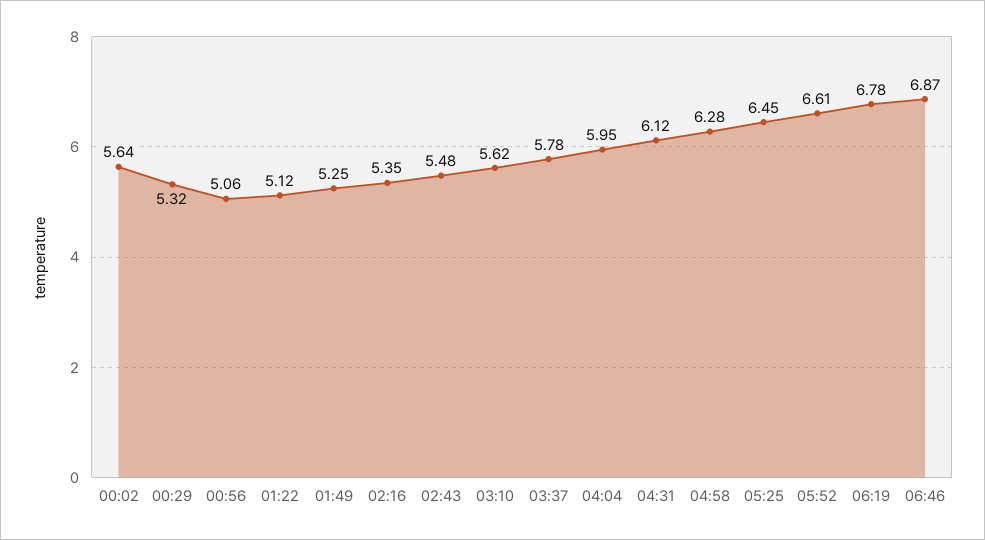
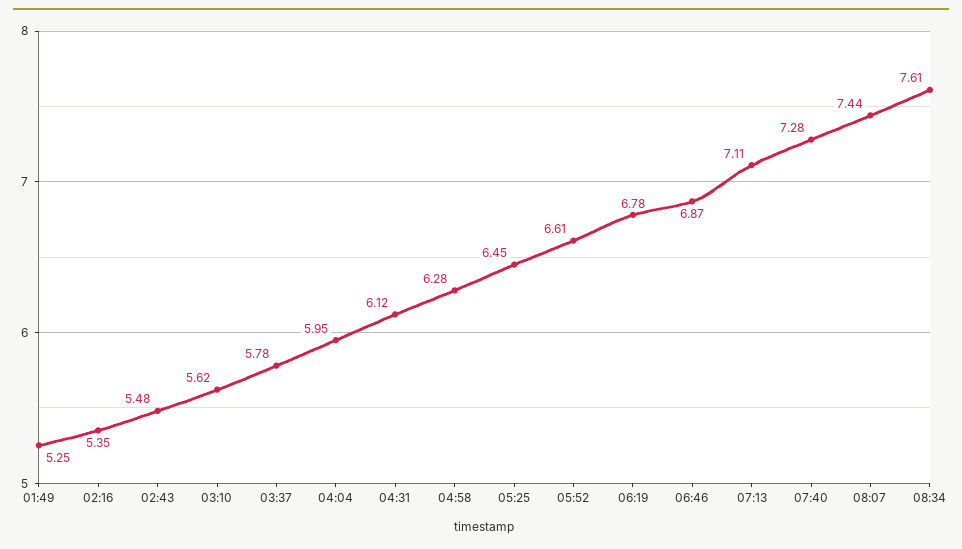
00:02: 5.64 -> none
00:29: 5.32 -> none
00:56: 5.06 -> none
01:22: 5.12 -> none
07:13: none -> 7.11
07:40: none -> 7.28
08:07: none -> 7.44
08:34: none -> 7.61

